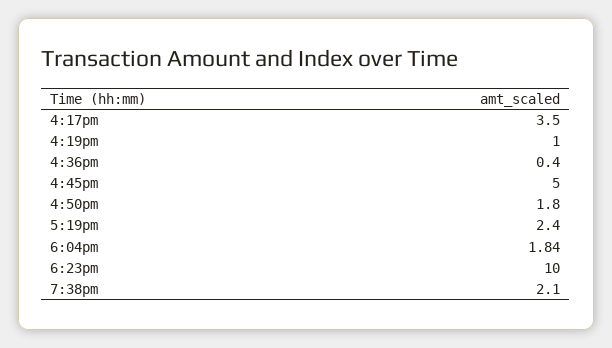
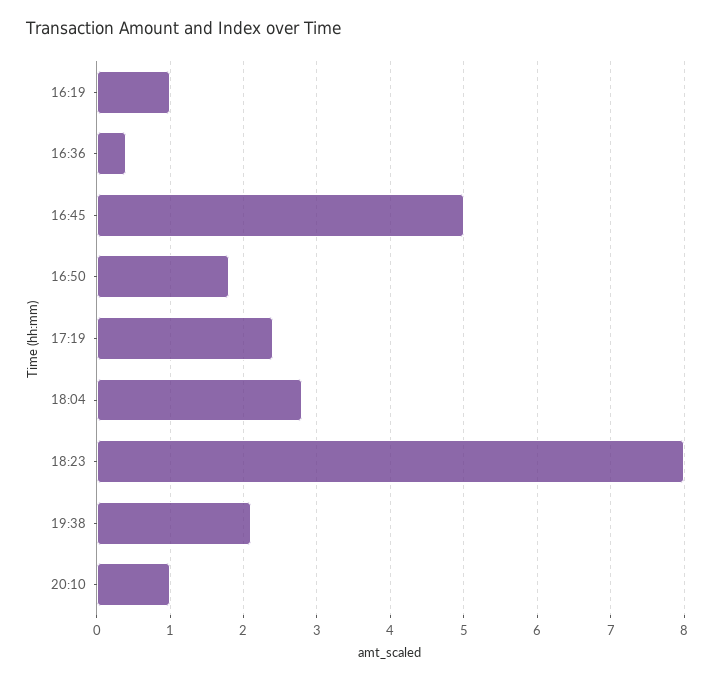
4:17pm: 3.5 -> none
6:04pm: 1.84 -> 2.8
6:23pm: 10 -> 8
20:10: none -> 1

